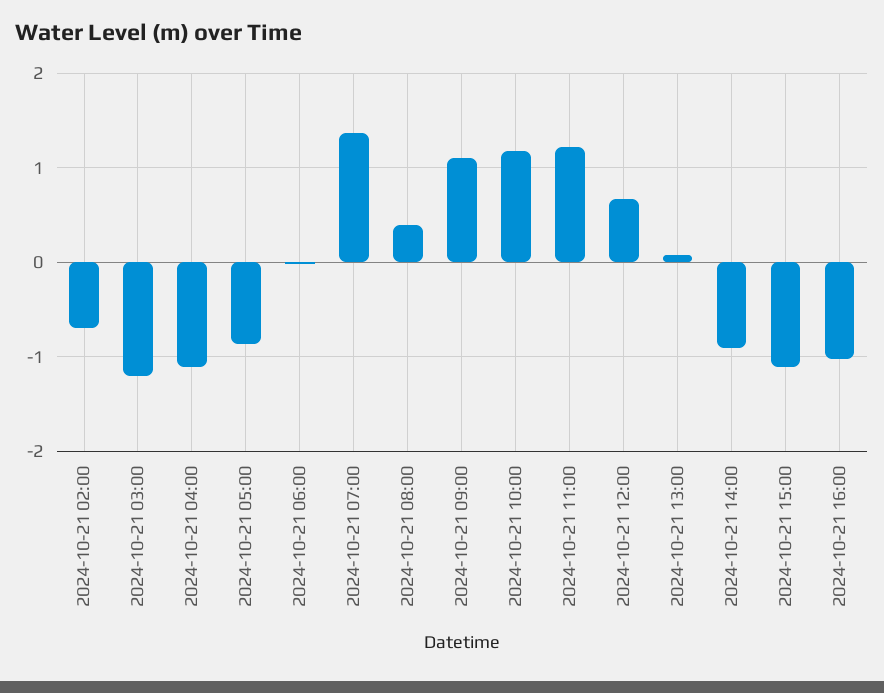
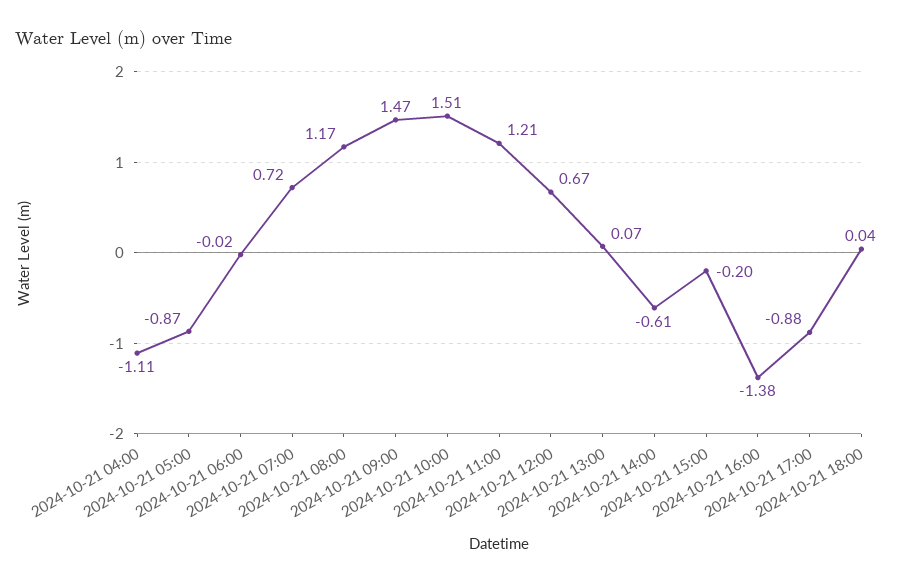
2024-10-21 02:00: -0.7 -> none
2024-10-21 03:00: -1.2 -> none
2024-10-21 07:00: 1.4 -> 0.72
2024-10-21 08:00: 0.4 -> 1.17
2024-10-21 09:00: 1.1 -> 1.47
2024-10-21 10:00: 1.2 -> 1.51
2024-10-21 14:00: -0.9 -> -0.61
2024-10-21 15:00: -1.1 -> -0.2
2024-10-21 16:00: -1 -> -1.38
2024-10-21 17:00: none -> -0.88
2024-10-21 18:00: none -> 0.04

